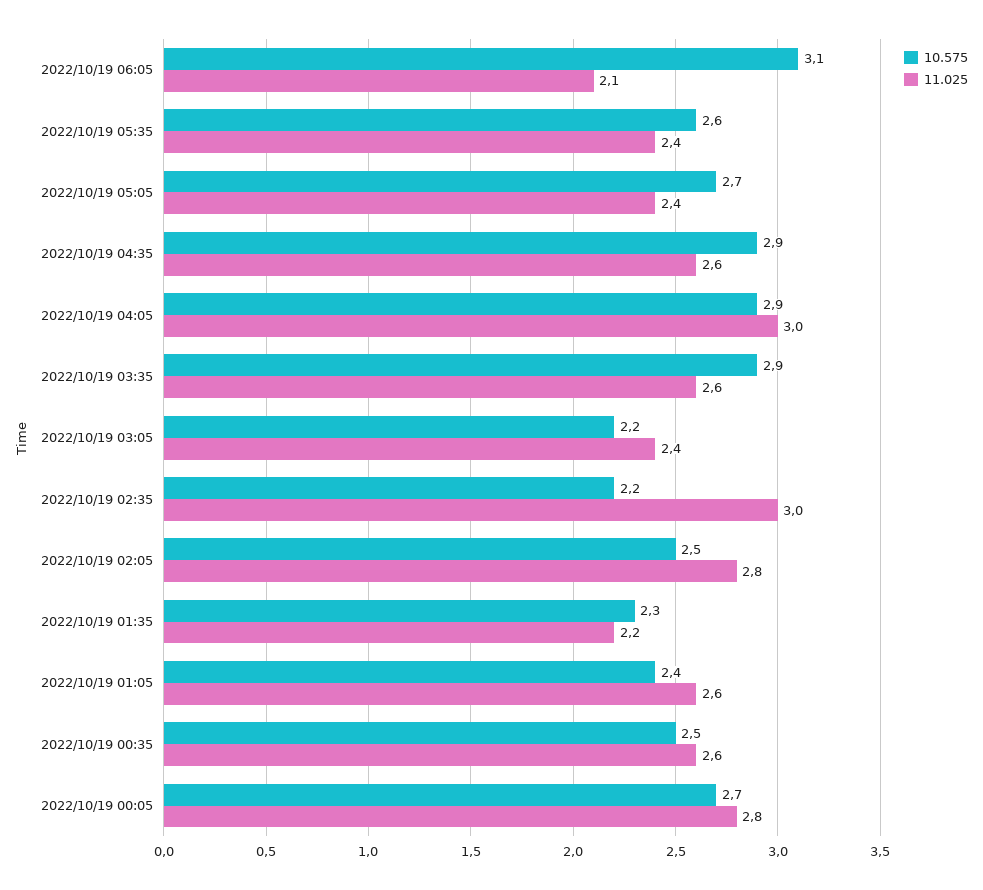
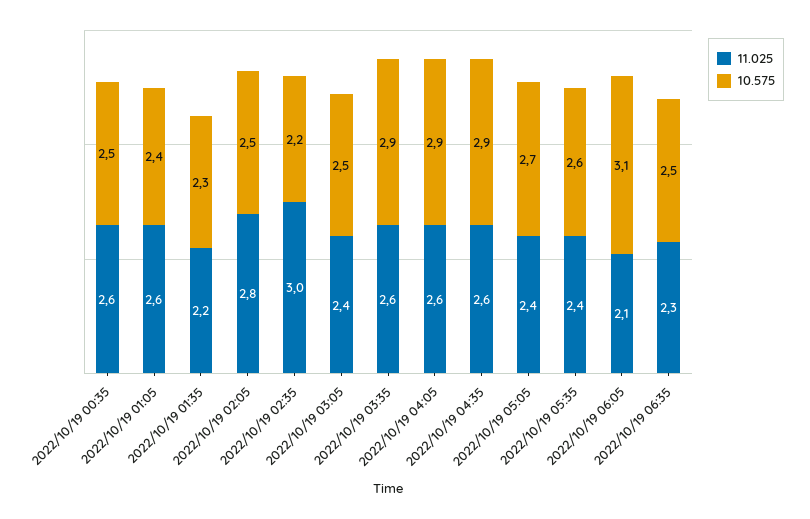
11.025, 2022/10/19 04:05: 3 -> 2.6
10.575, 2022/10/19 03:05: 2.2 -> 2.5
10.575, 2022/10/19 00:05: 2.7 -> none
11.025, 2022/10/19 00:05: 2.8 -> none
11.025, 2022/10/19 06:35: none -> 2.3
10.575, 2022/10/19 06:35: none -> 2.5

